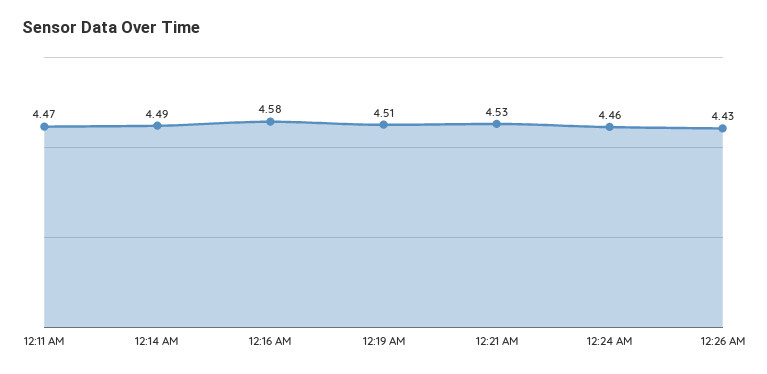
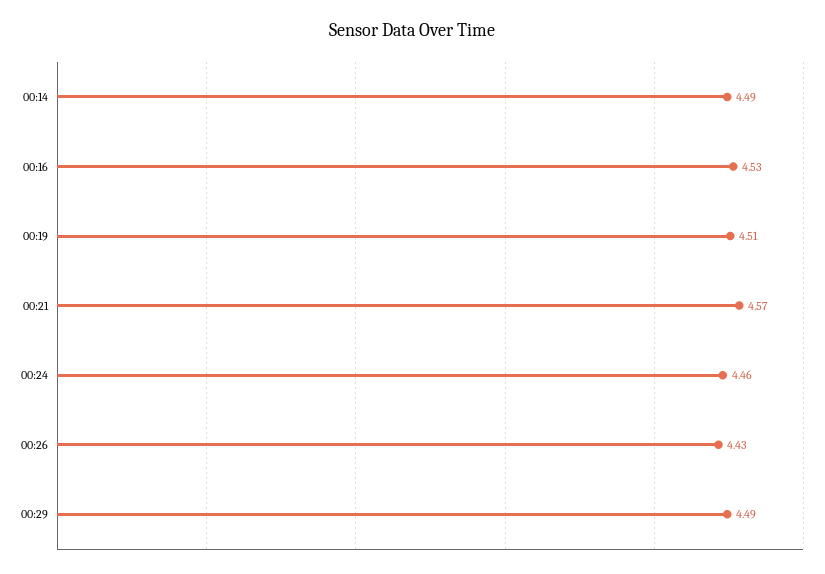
12:11 AM: 4.47 -> none
12:16 AM: 4.58 -> 4.53
12:21 AM: 4.53 -> 4.57
00:29: none -> 4.49

